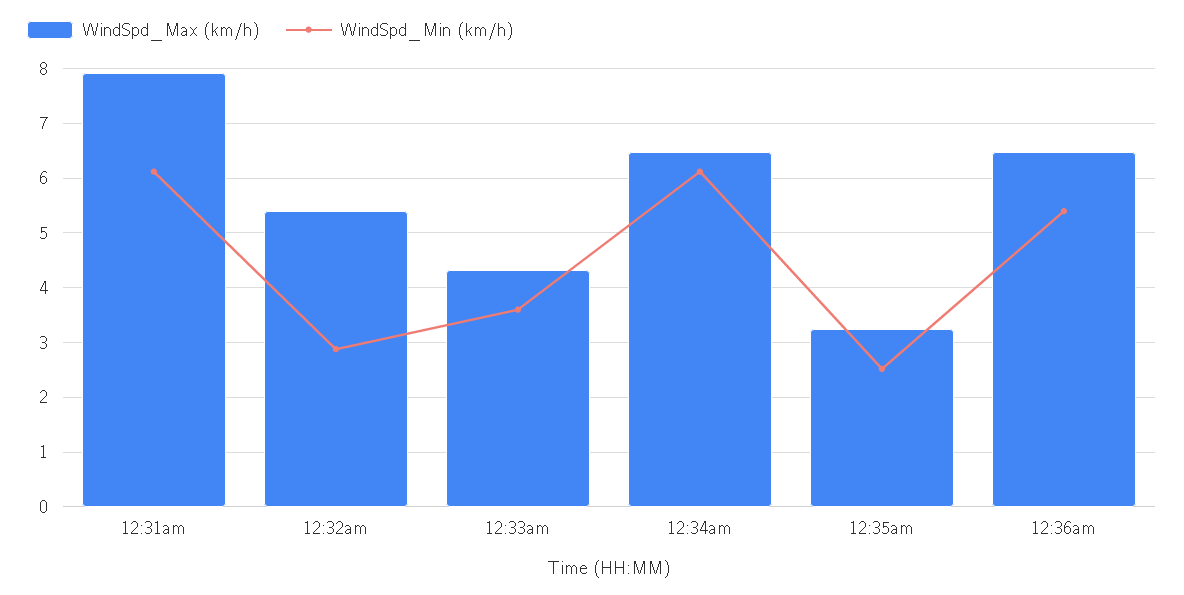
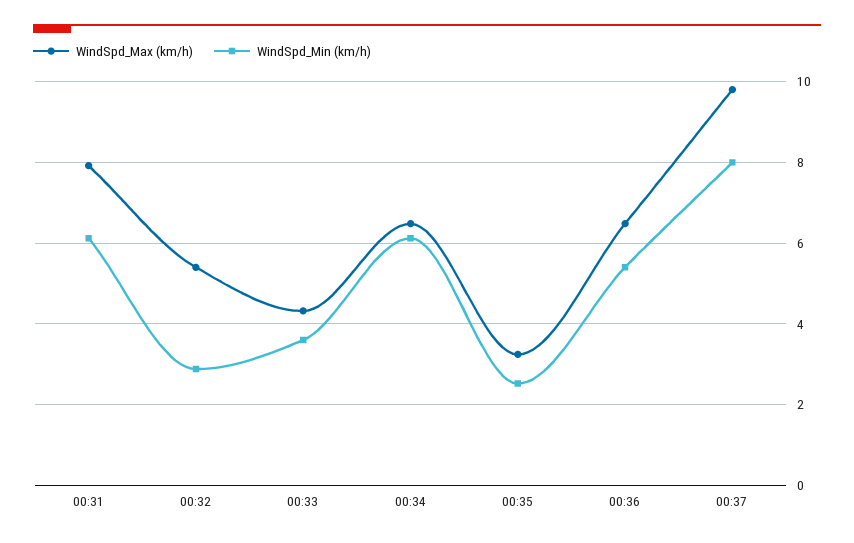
WindSpd_Max (km/h), 00:37: none -> 9.8
WindSpd_Min (km/h), 00:37: none -> 8

